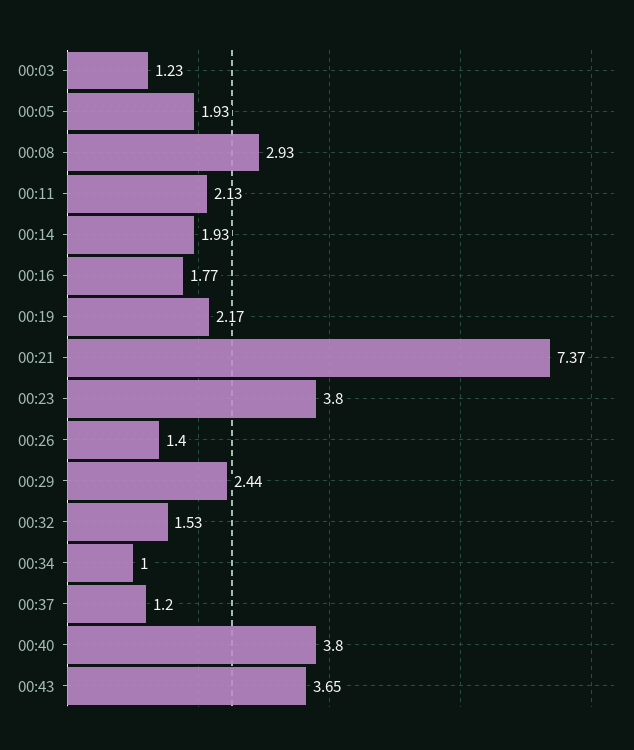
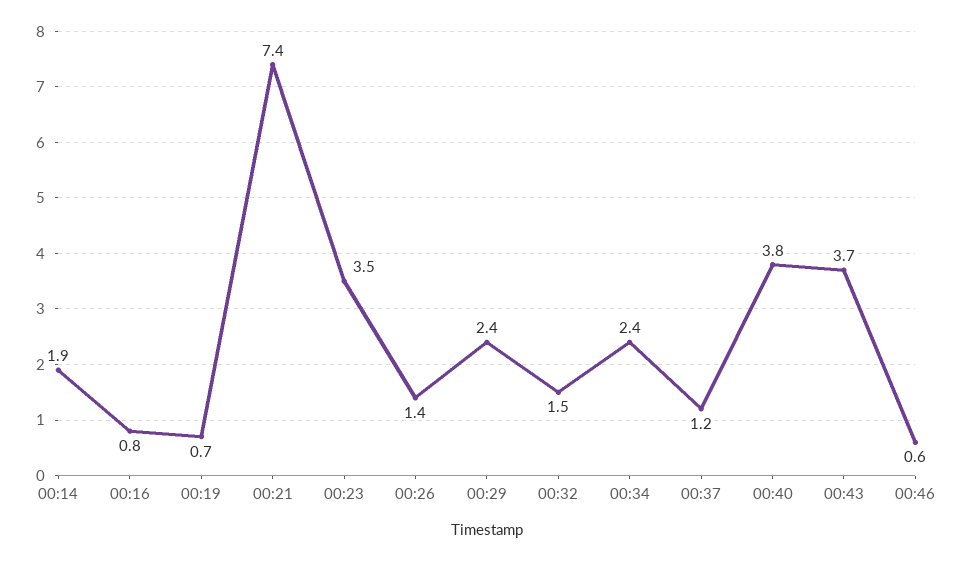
00:03: 1.23 -> none
00:05: 1.93 -> none
00:08: 2.93 -> none
00:11: 2.13 -> none
00:16: 1.77 -> 0.8
00:19: 2.17 -> 0.7
00:23: 3.8 -> 3.5
00:34: 1 -> 2.4
00:46: none -> 0.6

